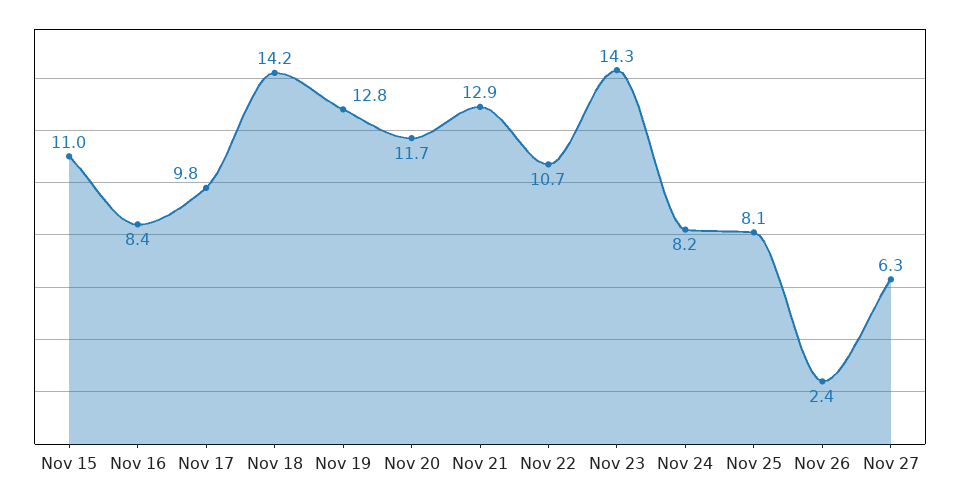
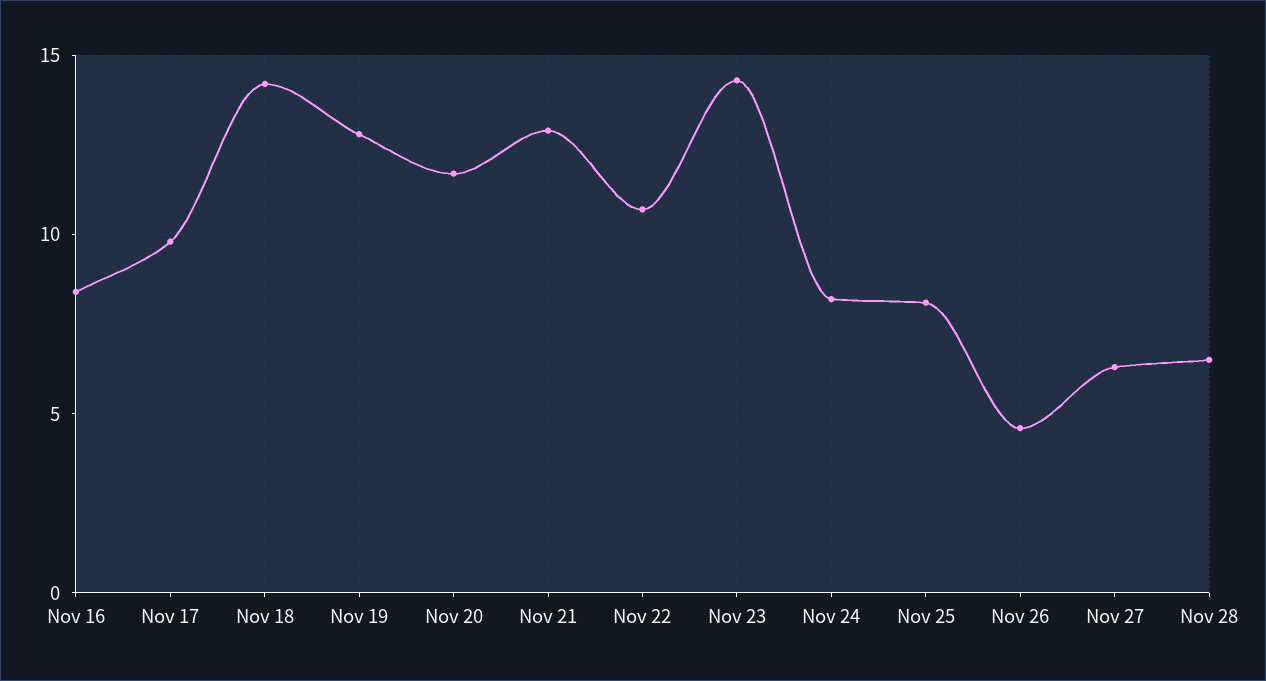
Nov 15: 11 -> none
Nov 26: 2.4 -> 4.5
Nov 28: none -> 6.5

